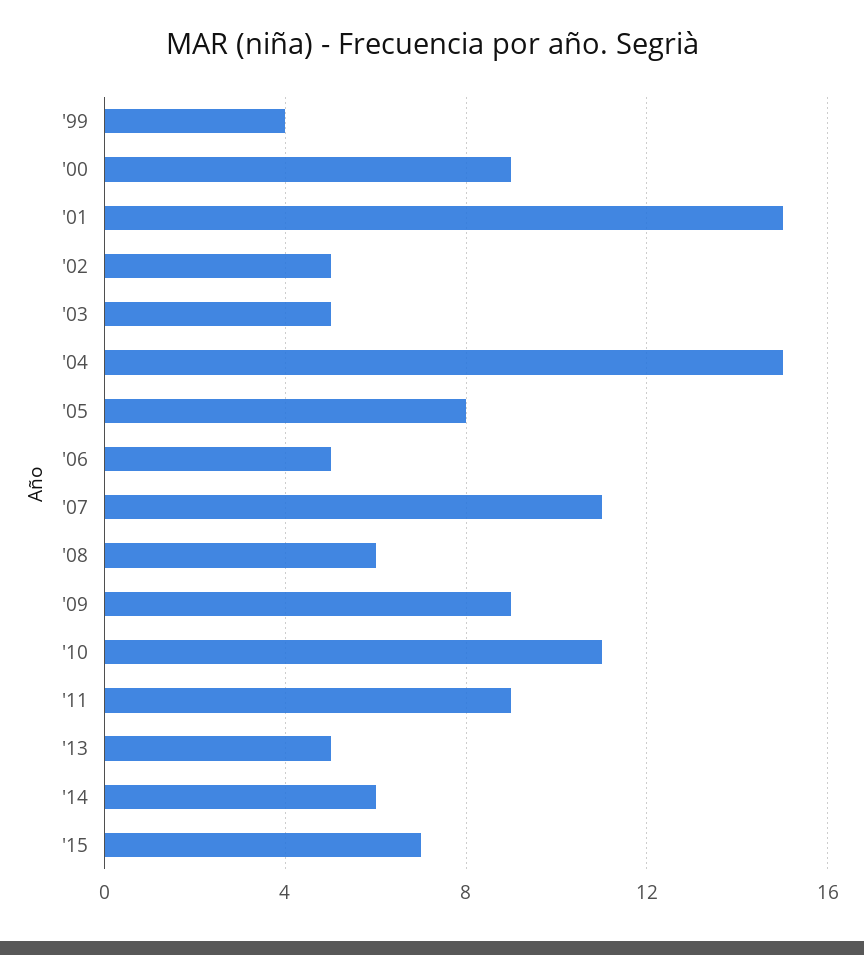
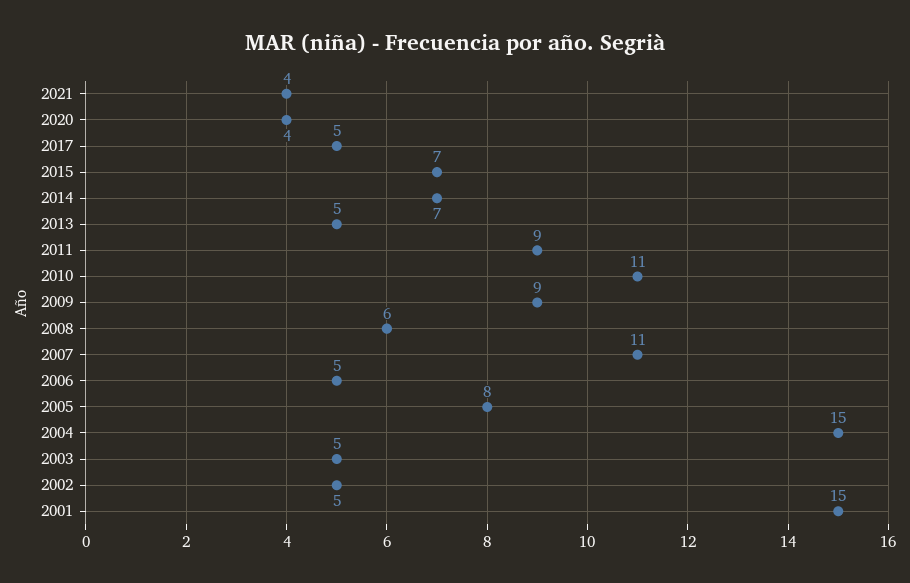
'99: 4 -> none
'00: 9 -> none
'14: 6 -> 7
2021: none -> 4
2020: none -> 4
2017: none -> 5

